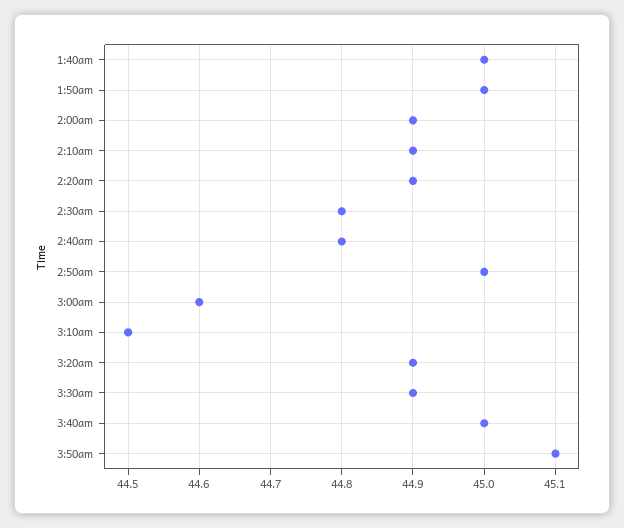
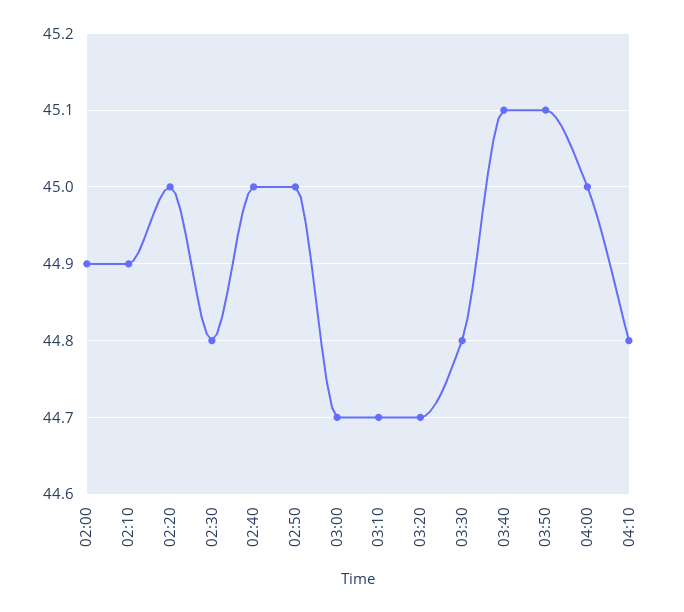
1:40am: 45 -> none
1:50am: 45 -> none
2:20am: 44.9 -> 45
2:40am: 44.8 -> 45
3:00am: 44.6 -> 44.7
3:10am: 44.5 -> 44.7
3:20am: 44.9 -> 44.7
3:30am: 44.9 -> 44.8
3:40am: 45 -> 45.1
04:00: none -> 45
04:10: none -> 44.8

